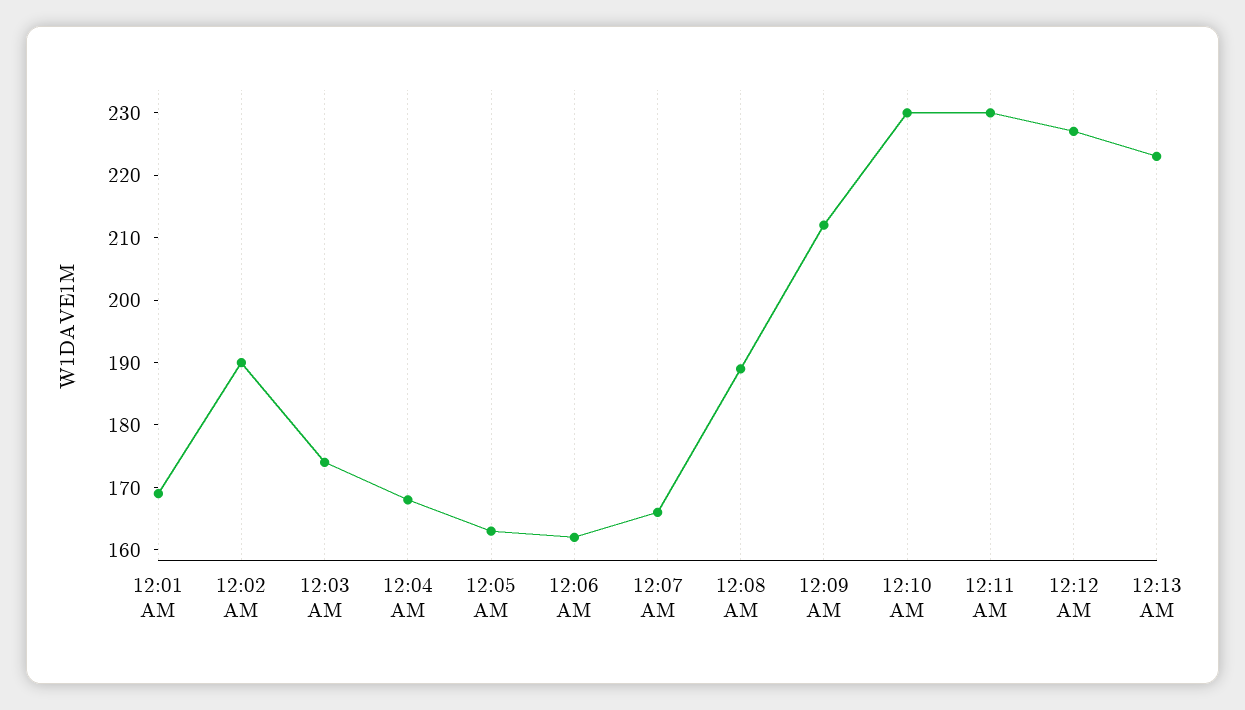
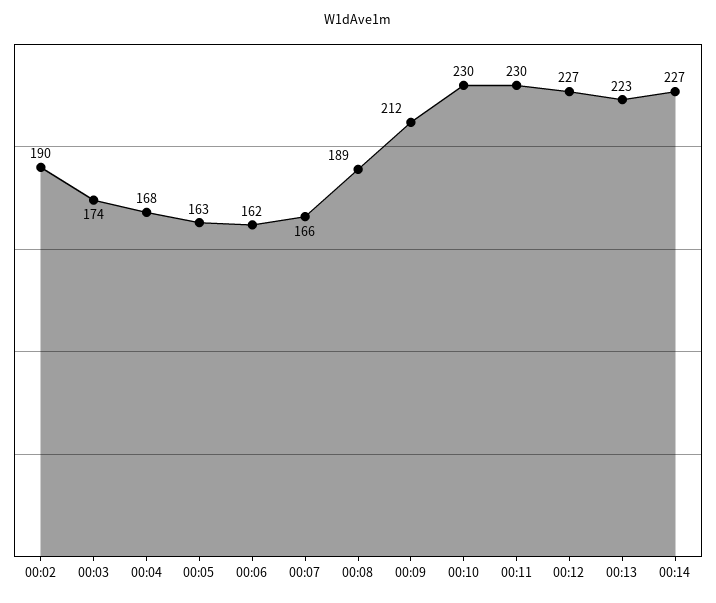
12:01 AM: 170 -> none
00:14: none -> 227

